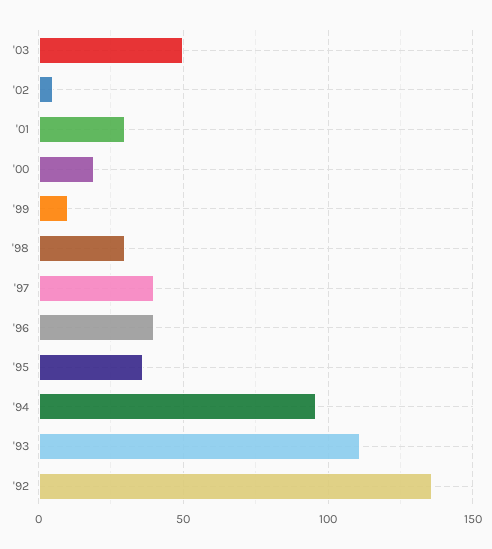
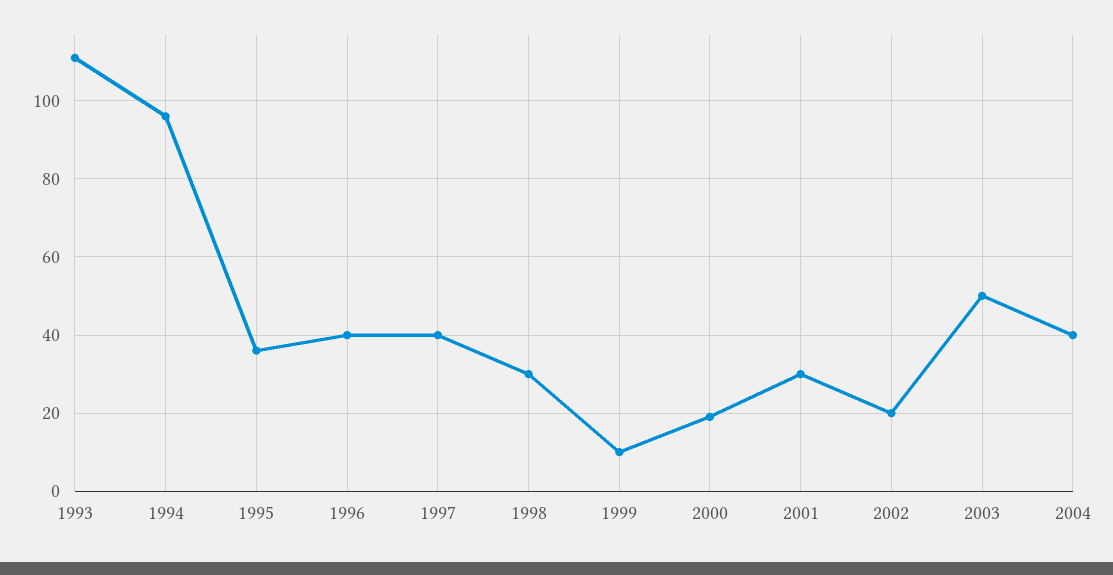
'02: 5 -> 20
'92: 135 -> none
2004: none -> 40

